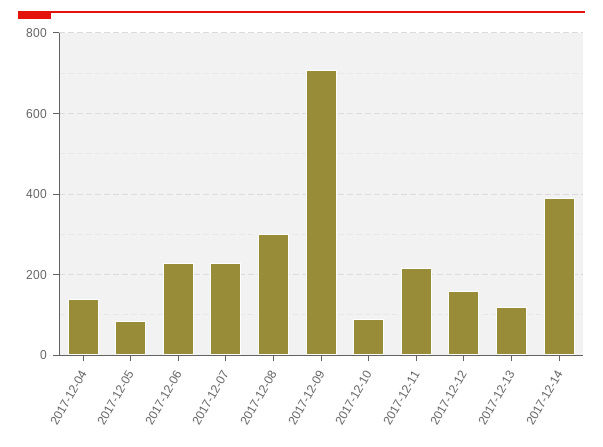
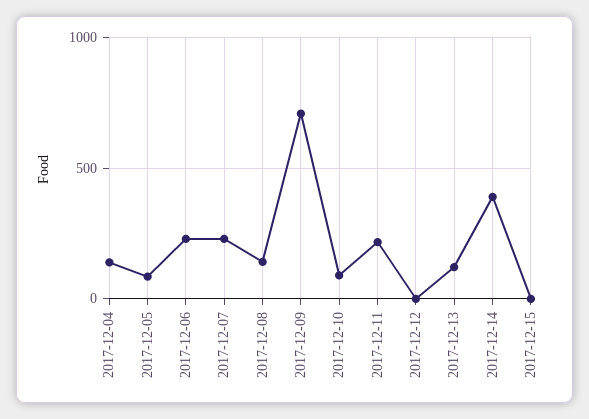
2017-12-08: 300 -> 150
2017-12-12: 160 -> 0
2017-12-15: none -> 0

